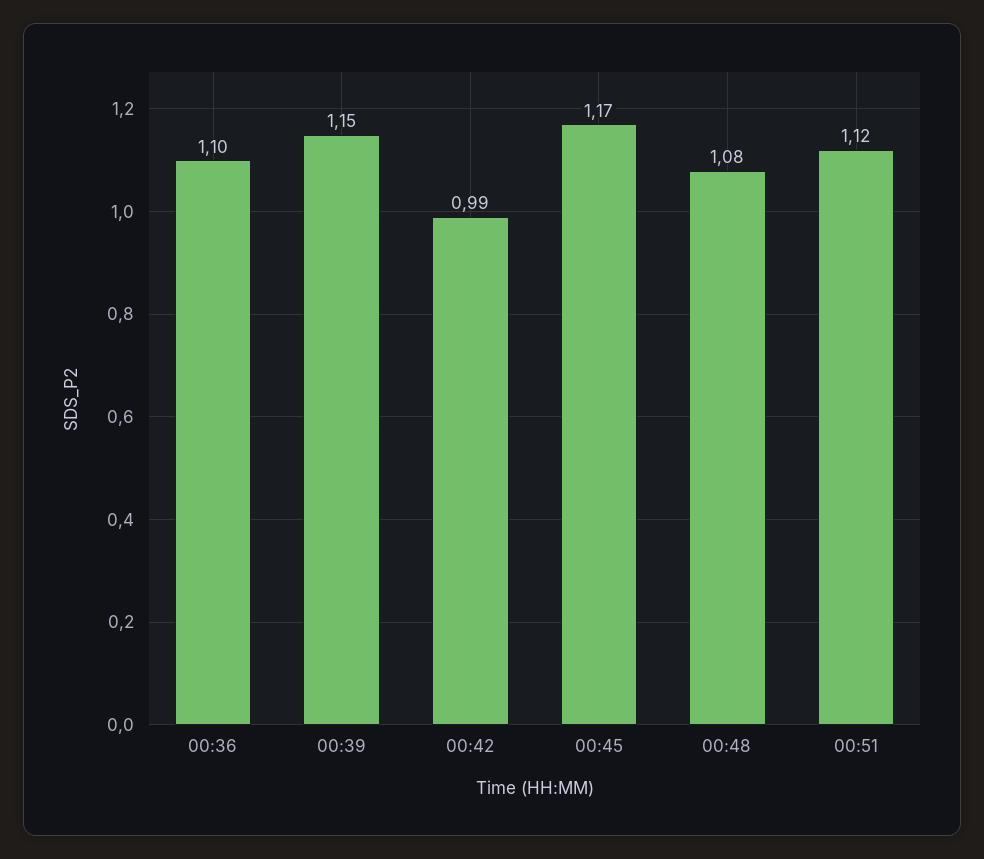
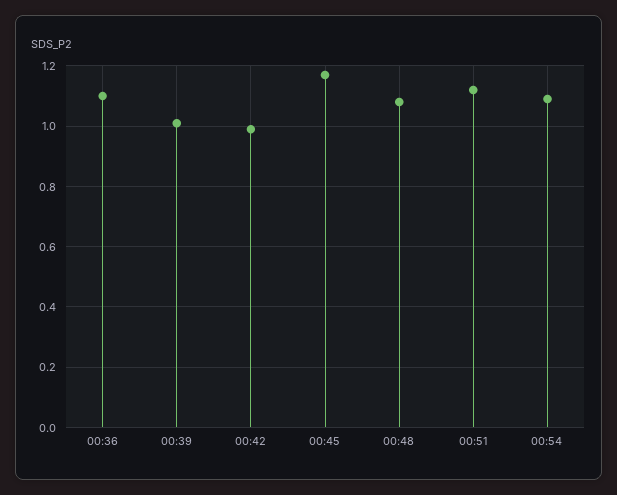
00:39: 1.15 -> 1
00:54: none -> 1.1

